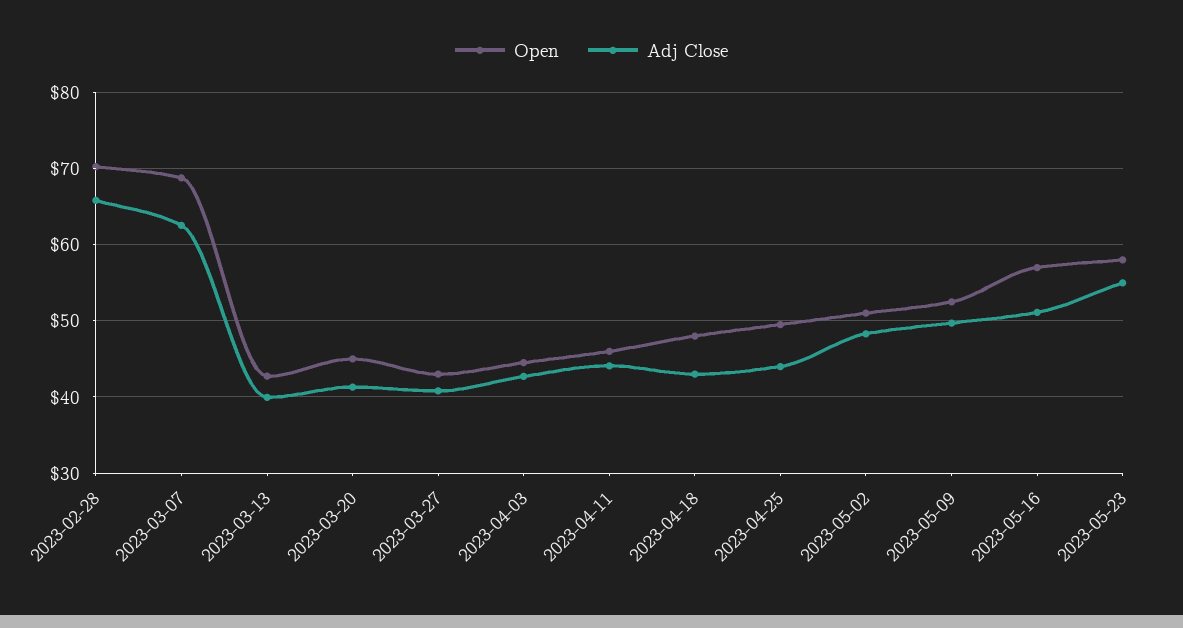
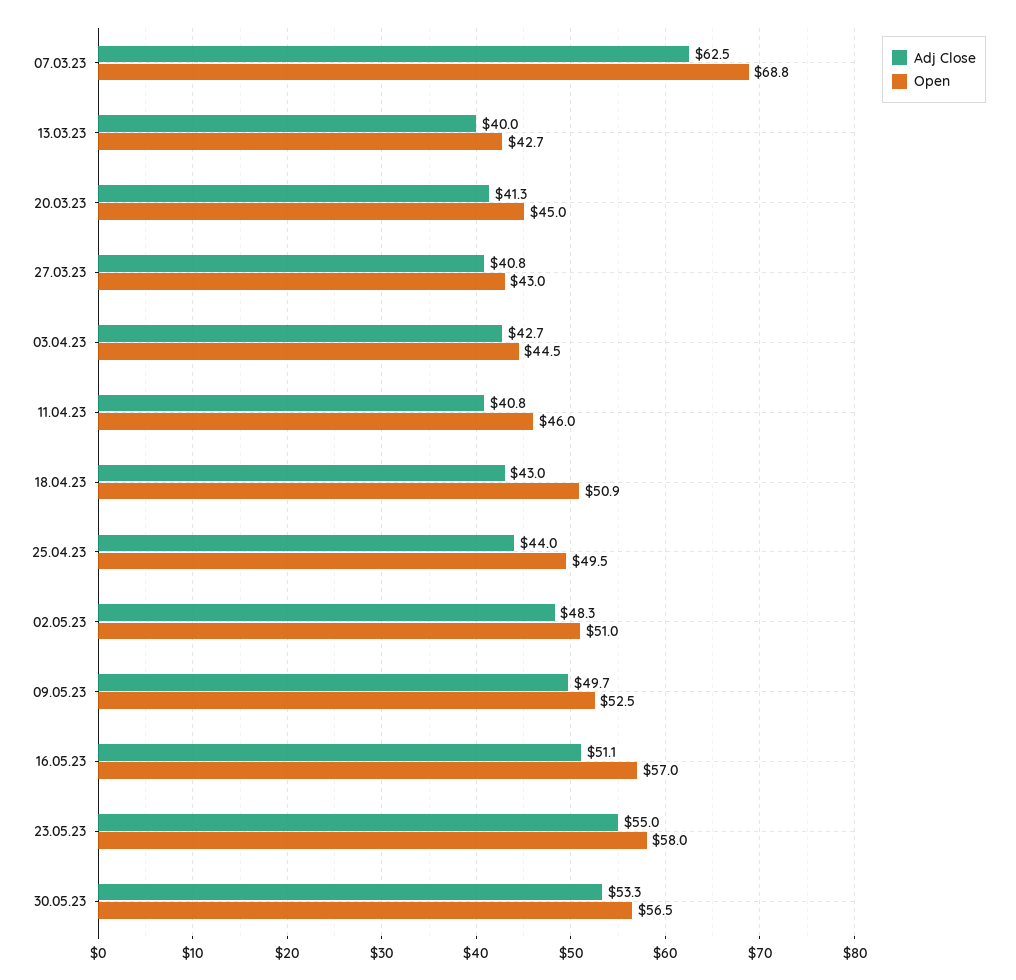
Open, 2023-02-28: 70 -> none
Adj Close, 2023-02-28: 66 -> none
Adj Close, 2023-04-11: 44 -> 40.8
Open, 2023-04-18: 48 -> 50.9
Adj Close, 30.05.23: none -> 53.3
Open, 30.05.23: none -> 56.5

